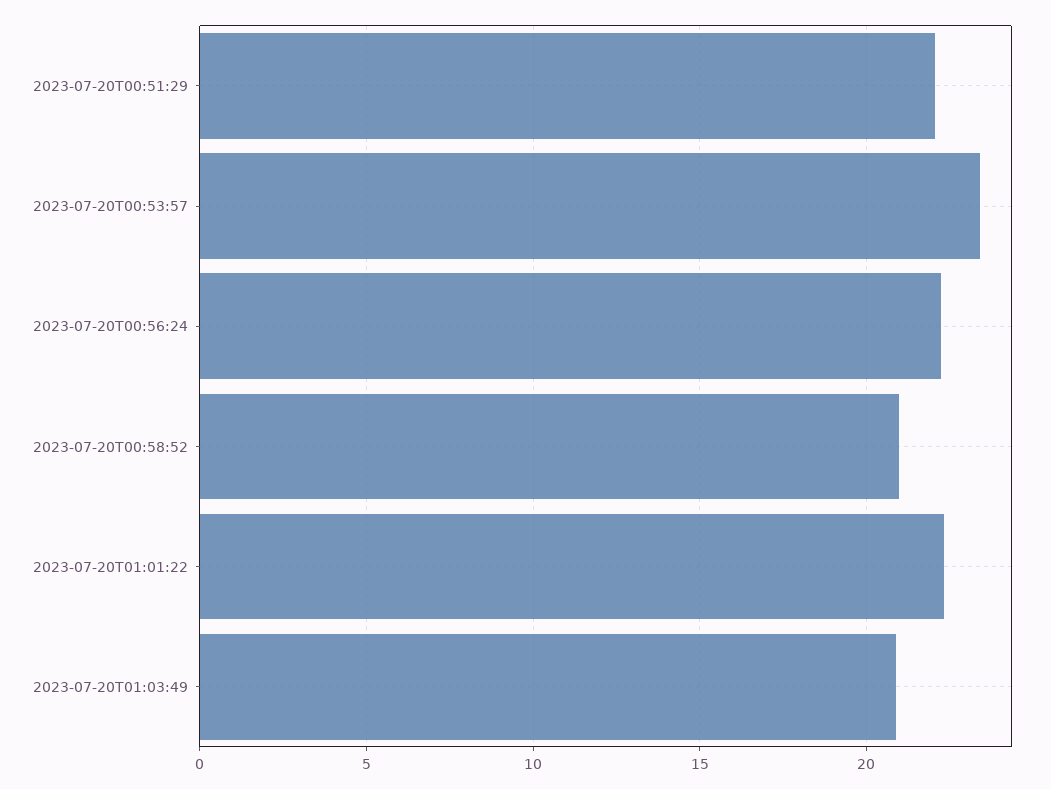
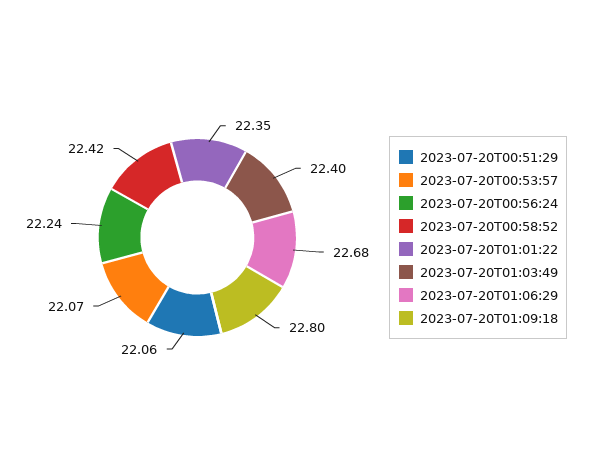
2023-07-20T00:53:57: 23.5 -> 22.07
2023-07-20T00:58:52: 21 -> 22.42
2023-07-20T01:03:49: 21 -> 22.4
2023-07-20T01:06:29: none -> 22.68
2023-07-20T01:09:18: none -> 22.8

